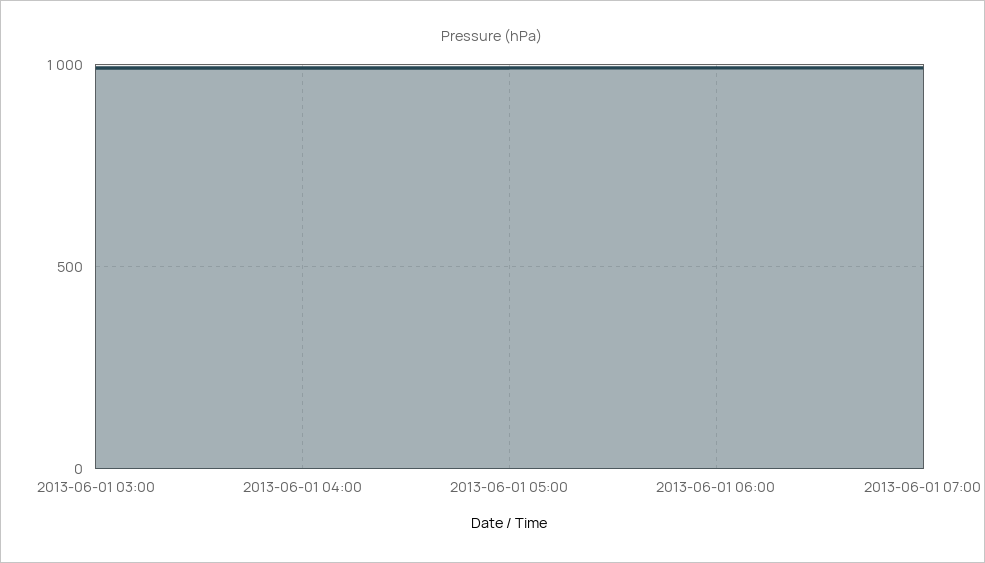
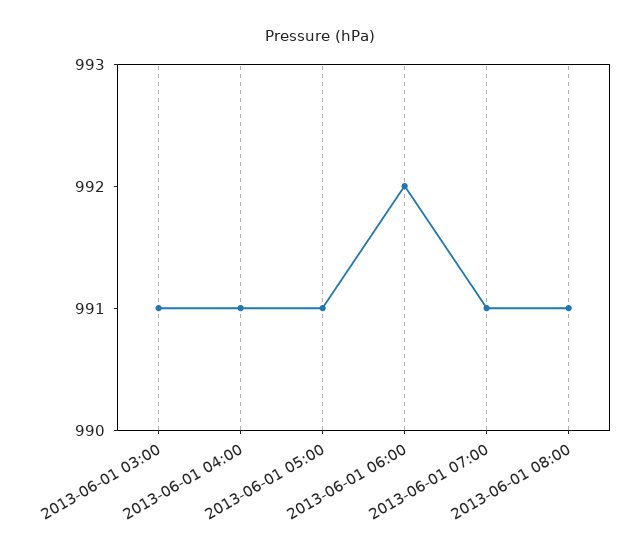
2013-06-01 08:00: none -> 991

